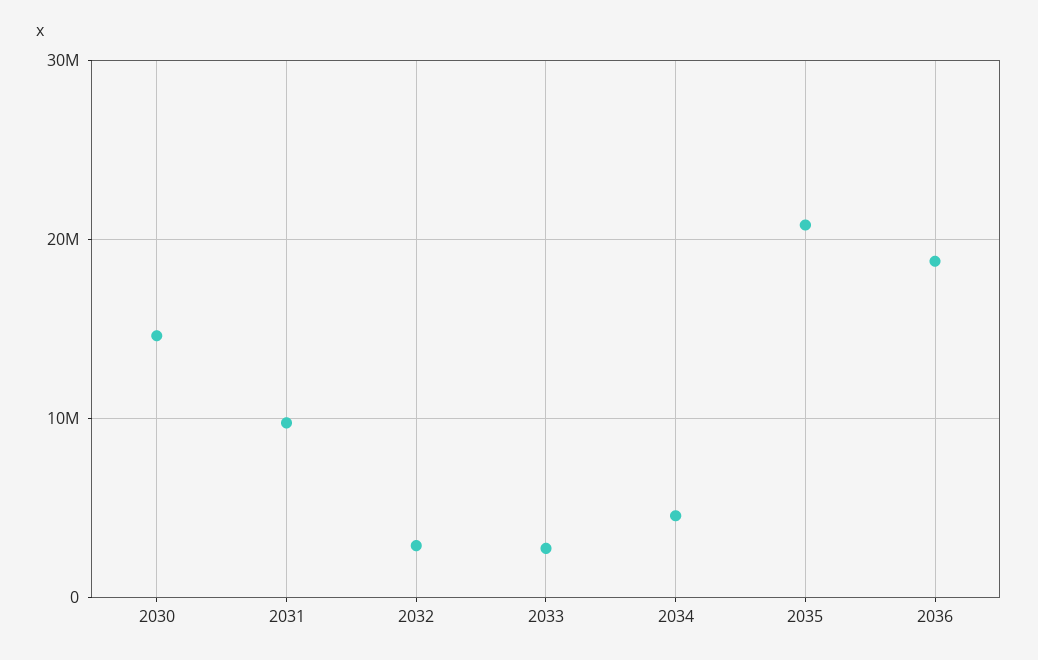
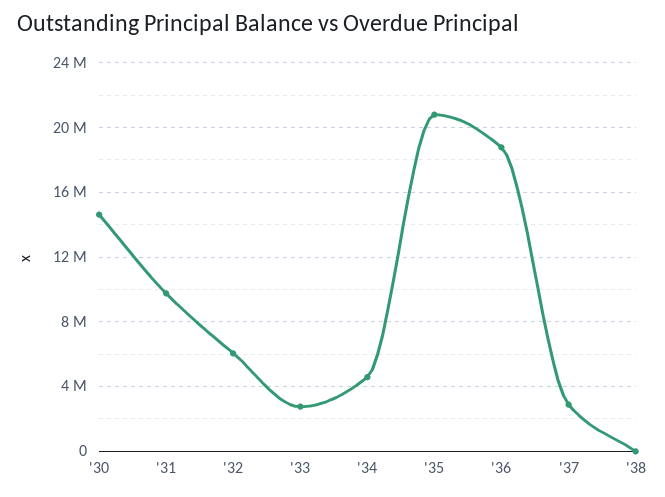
2032: 3000000 -> 6000000
'37: none -> 3000000
'38: none -> 0

